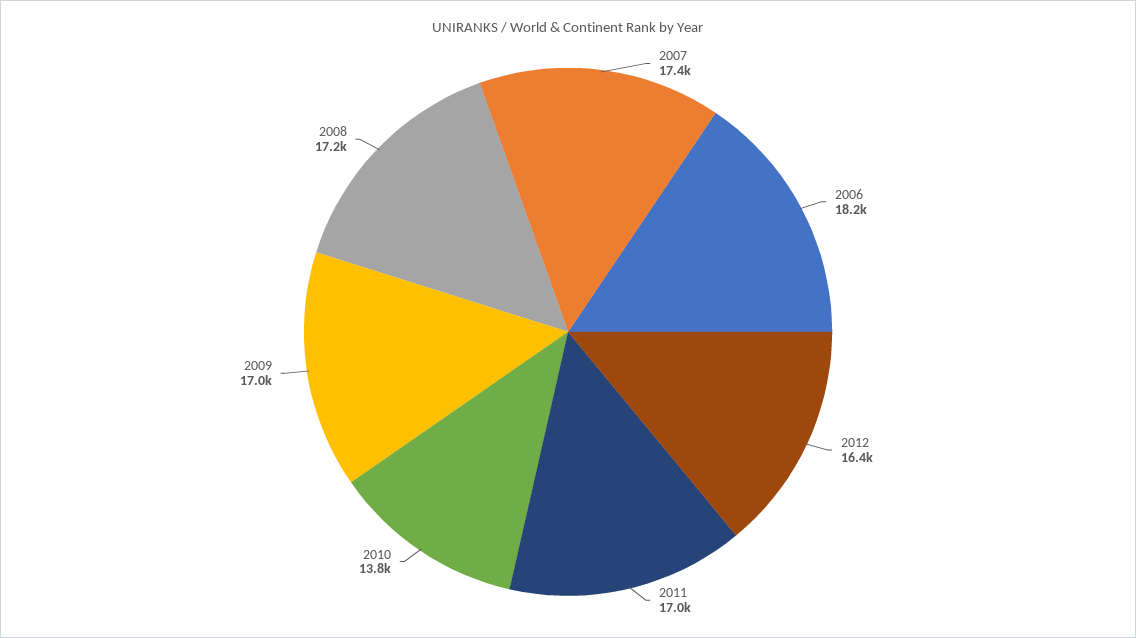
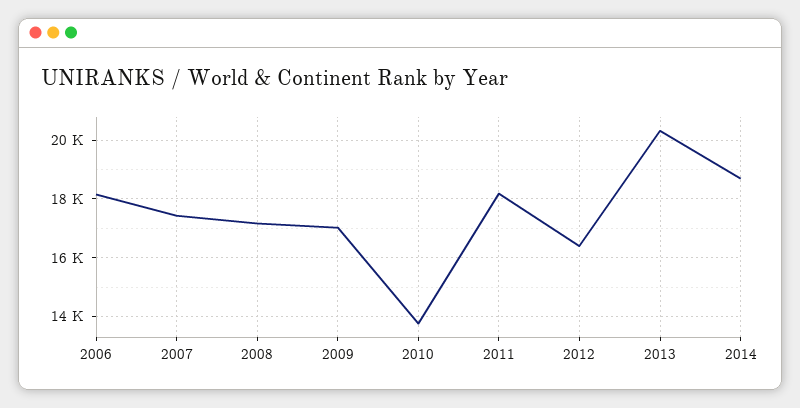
2011: 17000 -> 18250
2013: none -> 20250
2014: none -> 18750

